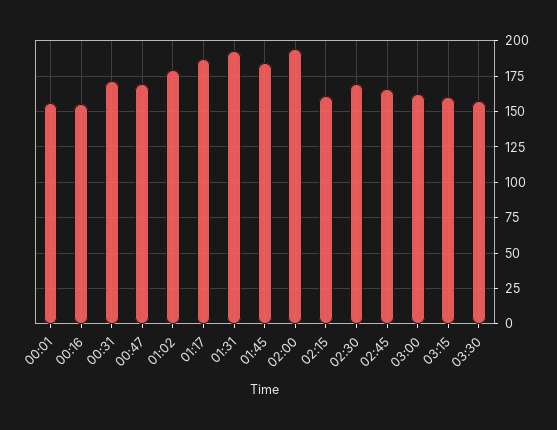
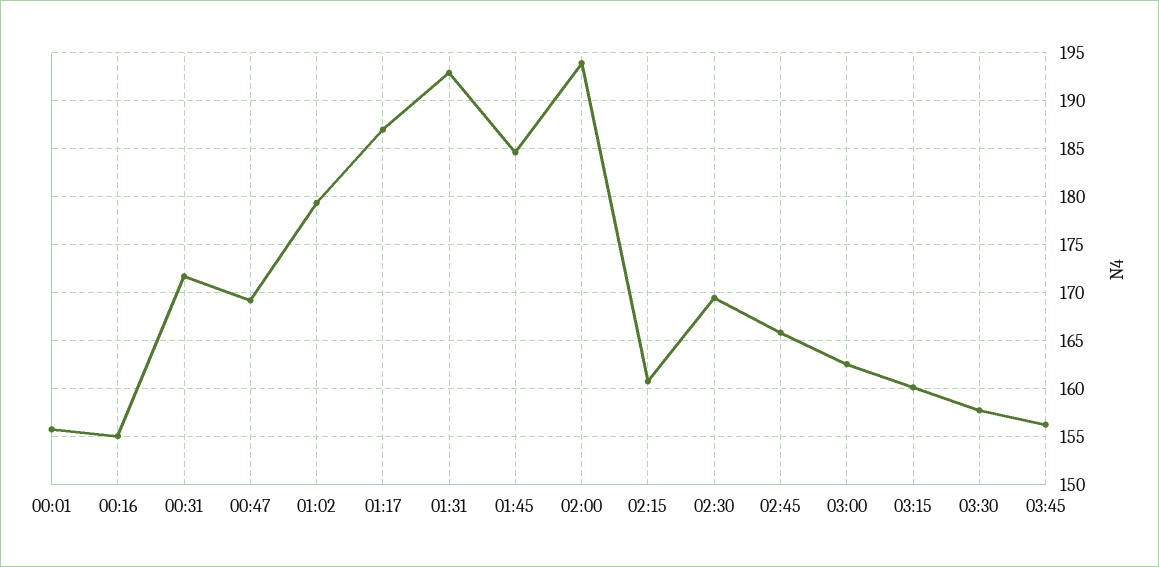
03:45: none -> 156

